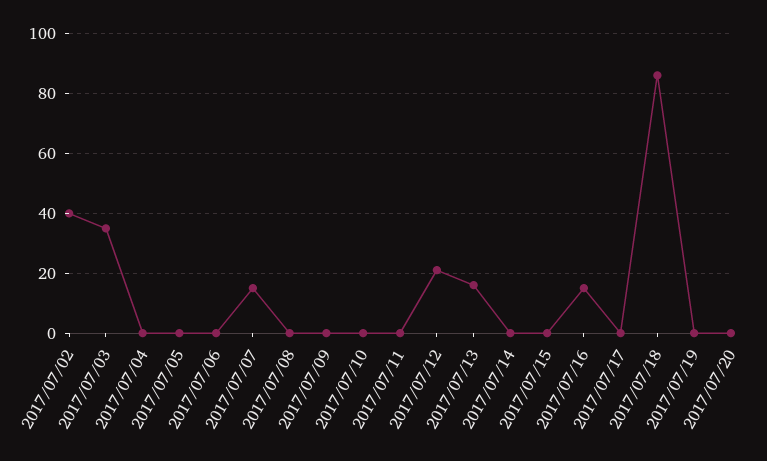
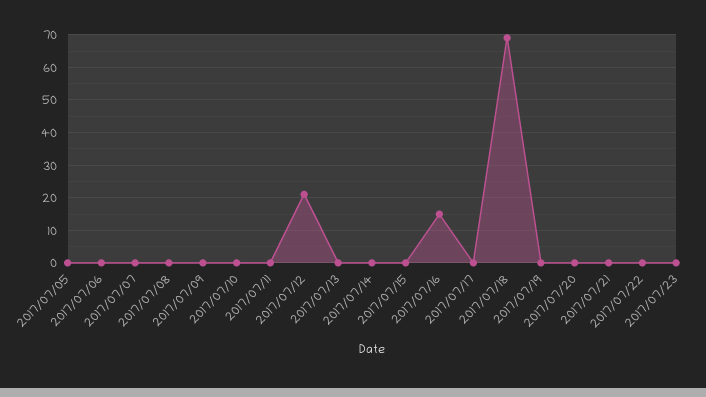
2017/07/02: 40 -> none
2017/07/03: 35 -> none
2017/07/04: 0 -> none
2017/07/07: 15 -> 0
2017/07/13: 15 -> 0
2017/07/18: 85 -> 70
2017/07/21: none -> 0
2017/07/22: none -> 0
2017/07/23: none -> 0

